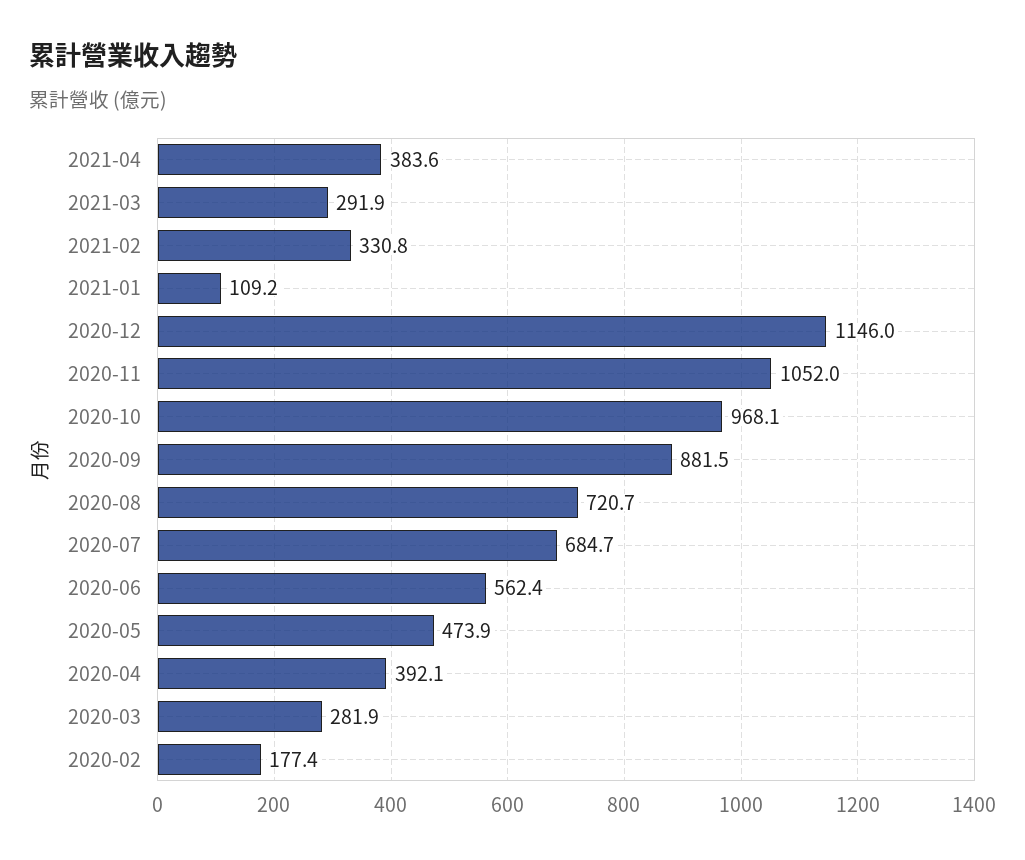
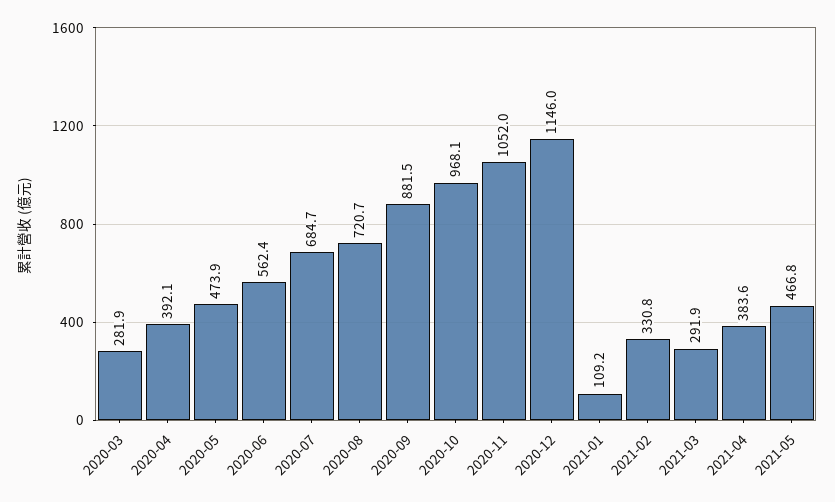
2020-02: 177.4 -> none
2021-05: none -> 466.8

